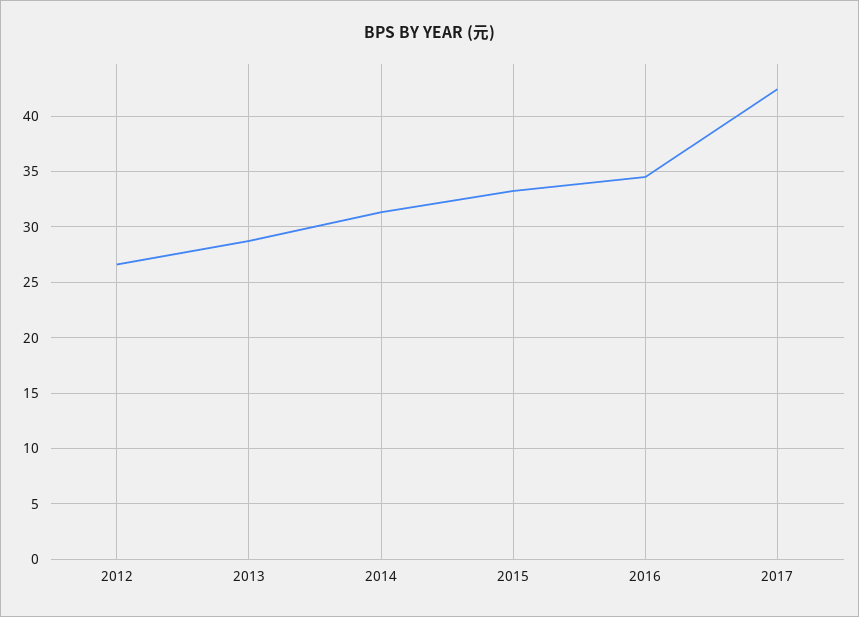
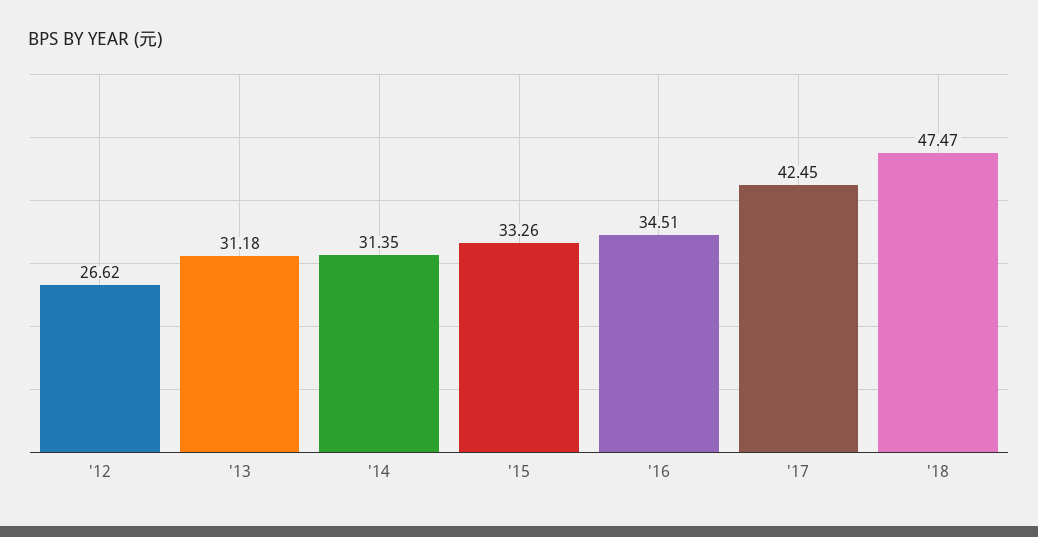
2013: 29 -> 31.18
'18: none -> 47.47

